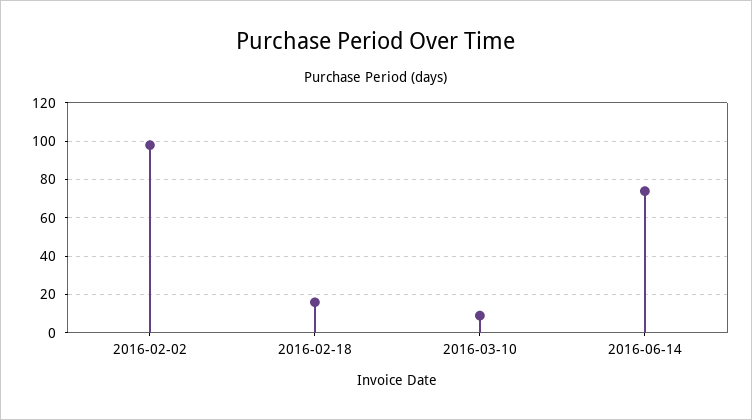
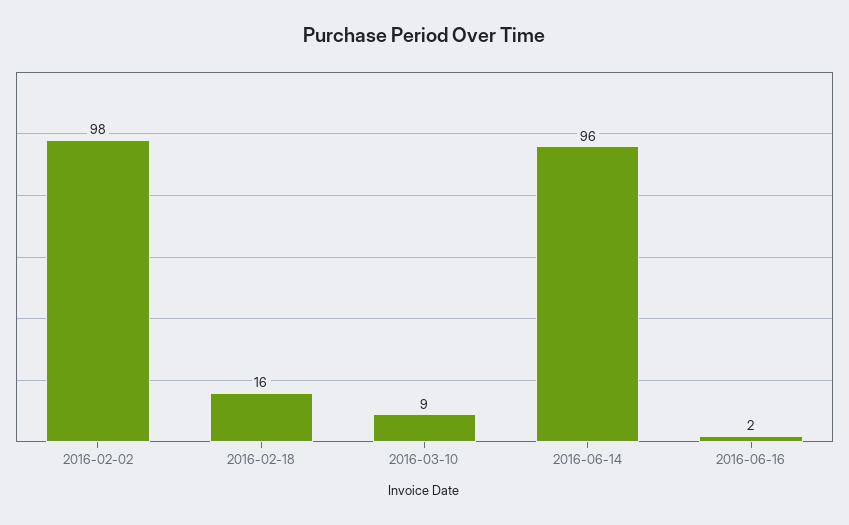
2016-06-14: 75 -> 96
2016-06-16: none -> 2

